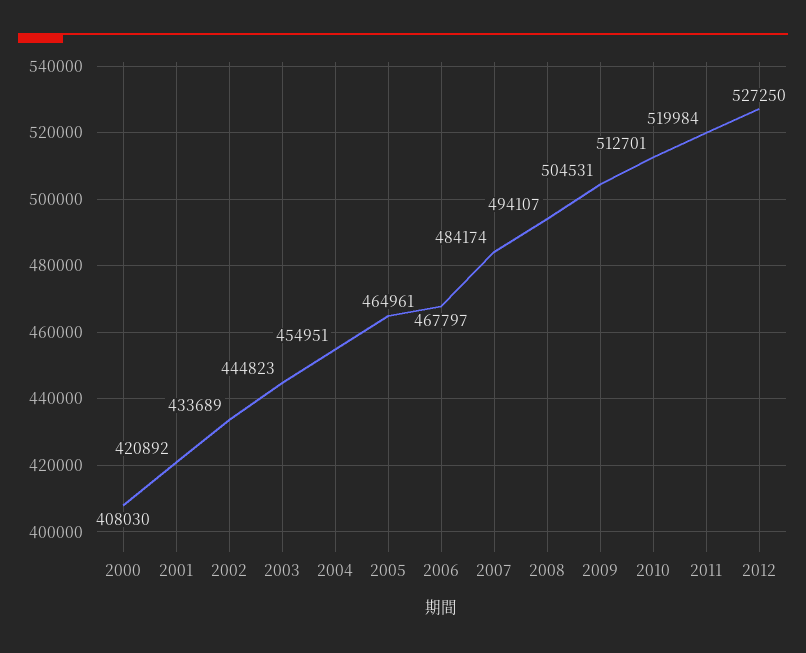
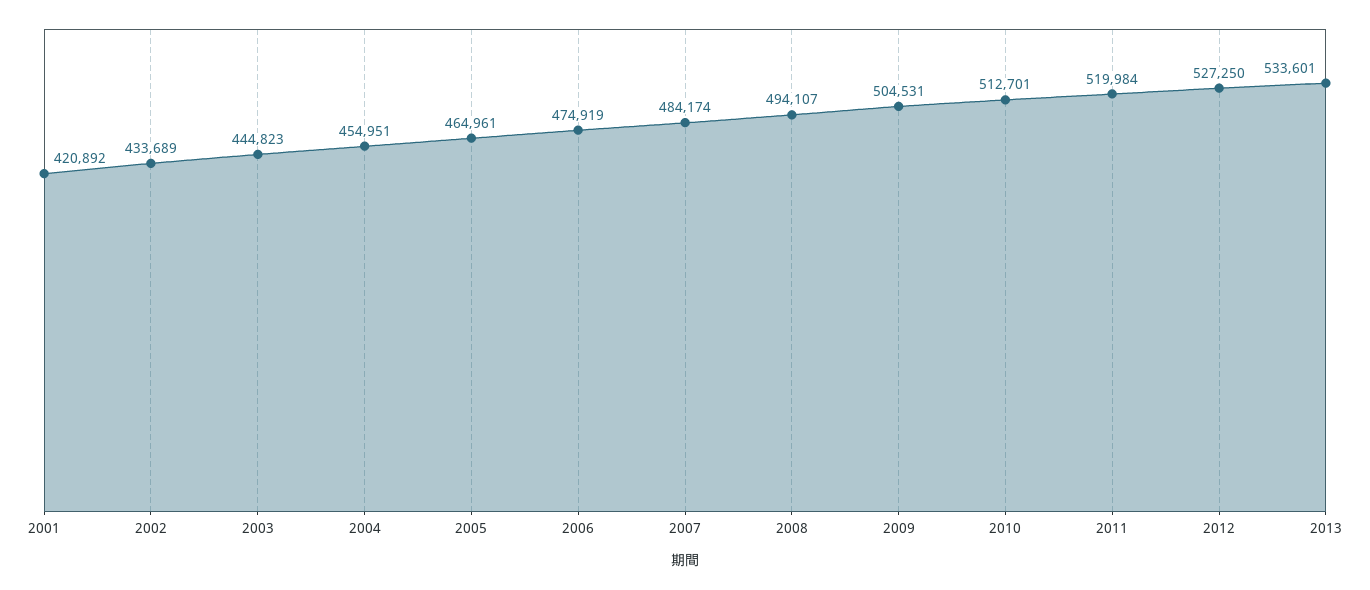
2000: 408030 -> none
2006: 467797 -> 474919
2013: none -> 533601

